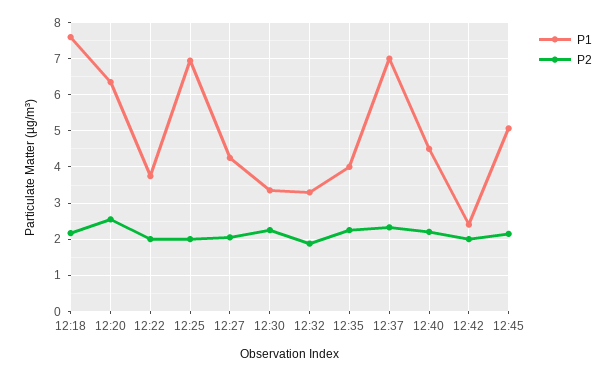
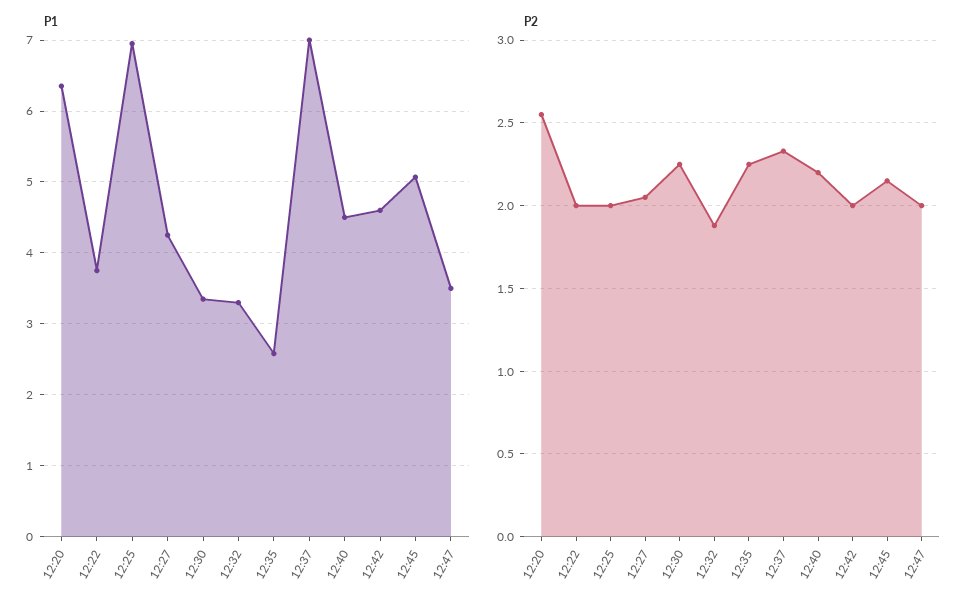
P1, 12:18: 7.6 -> none
P2, 12:18: 2.2 -> none
P1, 12:35: 4 -> 2.6
P1, 12:42: 2.4 -> 4.6
P1, 12:47: none -> 3.5
P2, 12:47: none -> 2

